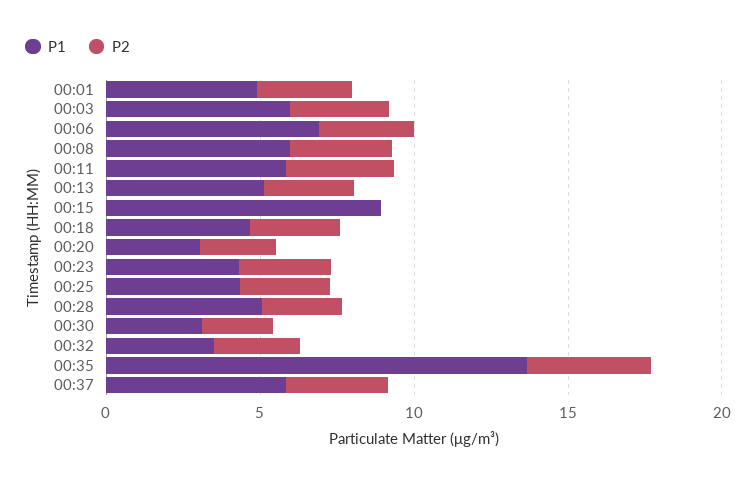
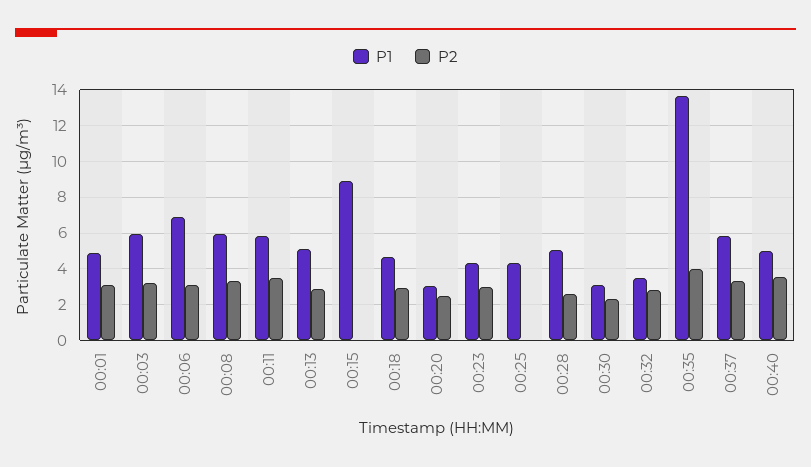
P2, 00:25: 3 -> 0
P1, 00:40: none -> 5
P2, 00:40: none -> 3.5

